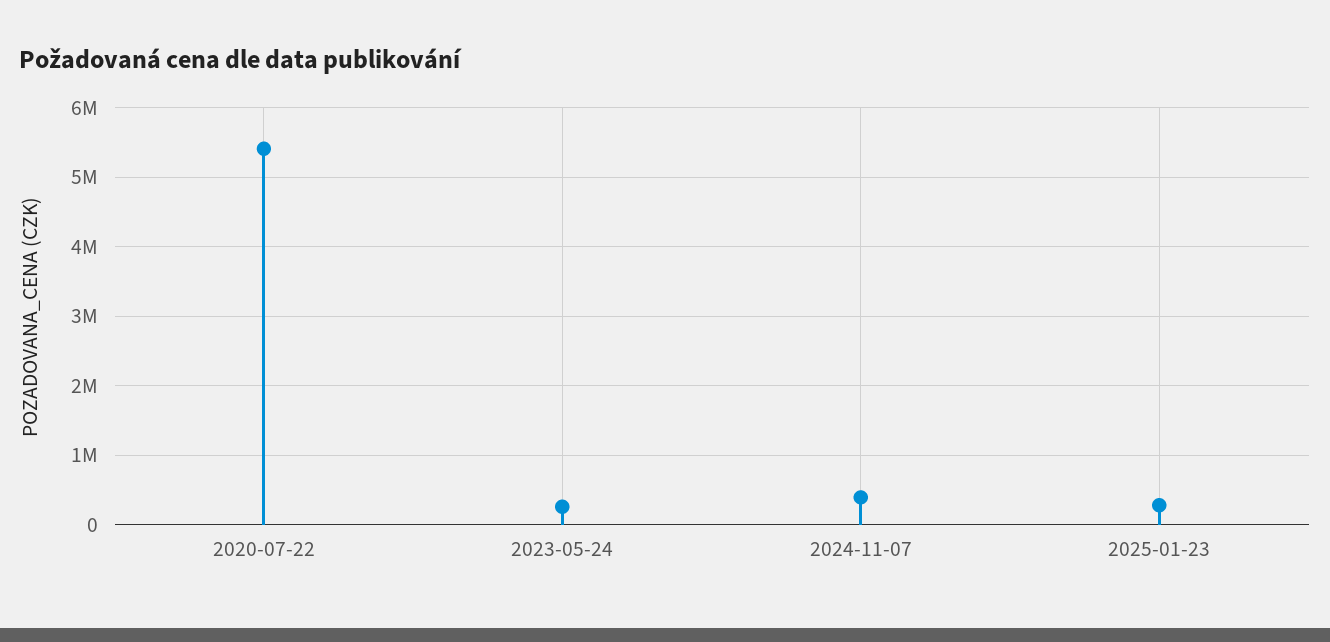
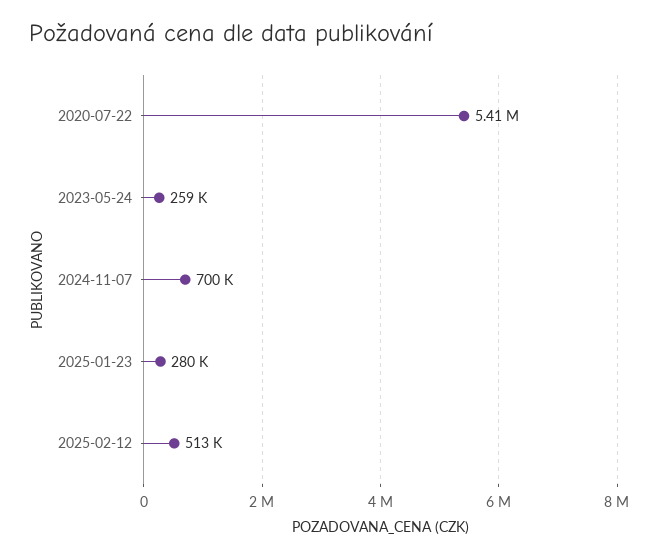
2024-11-07: 400000 -> 700000
2025-02-12: none -> 513000

